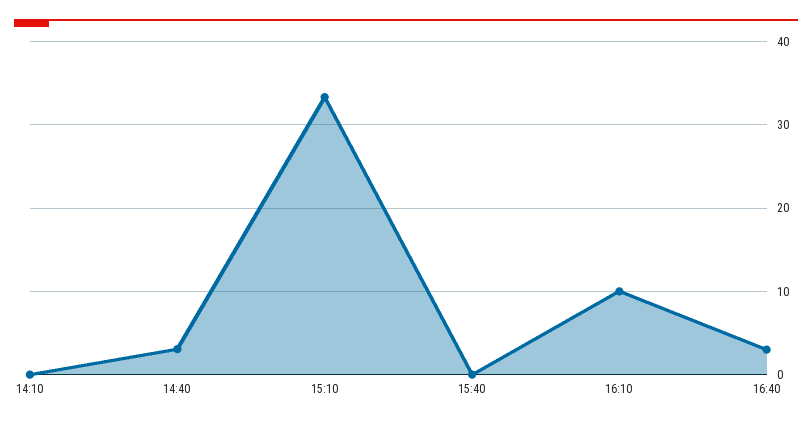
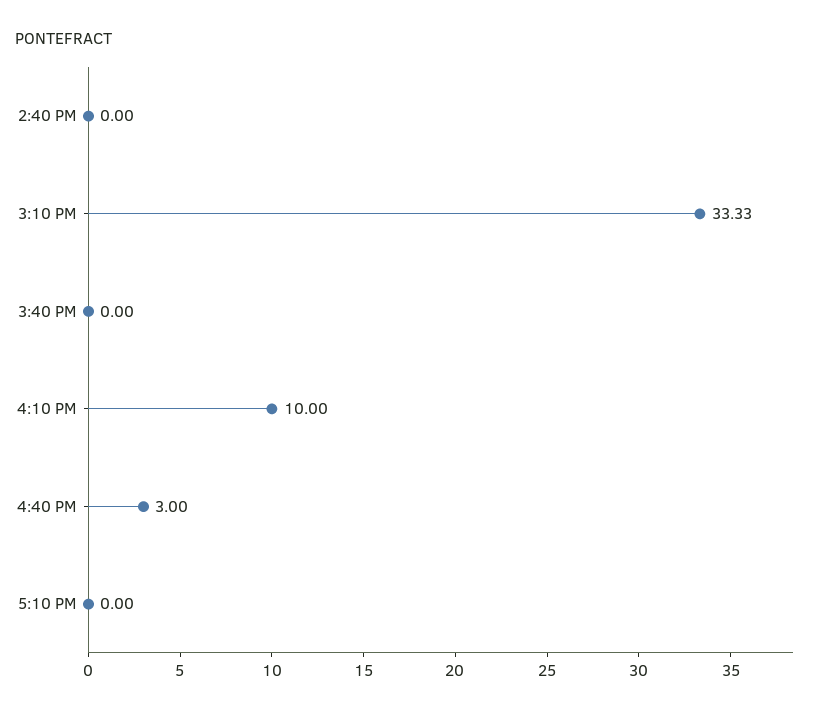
14:10: 0 -> none
14:40: 3 -> 0
5:10 PM: none -> 0

